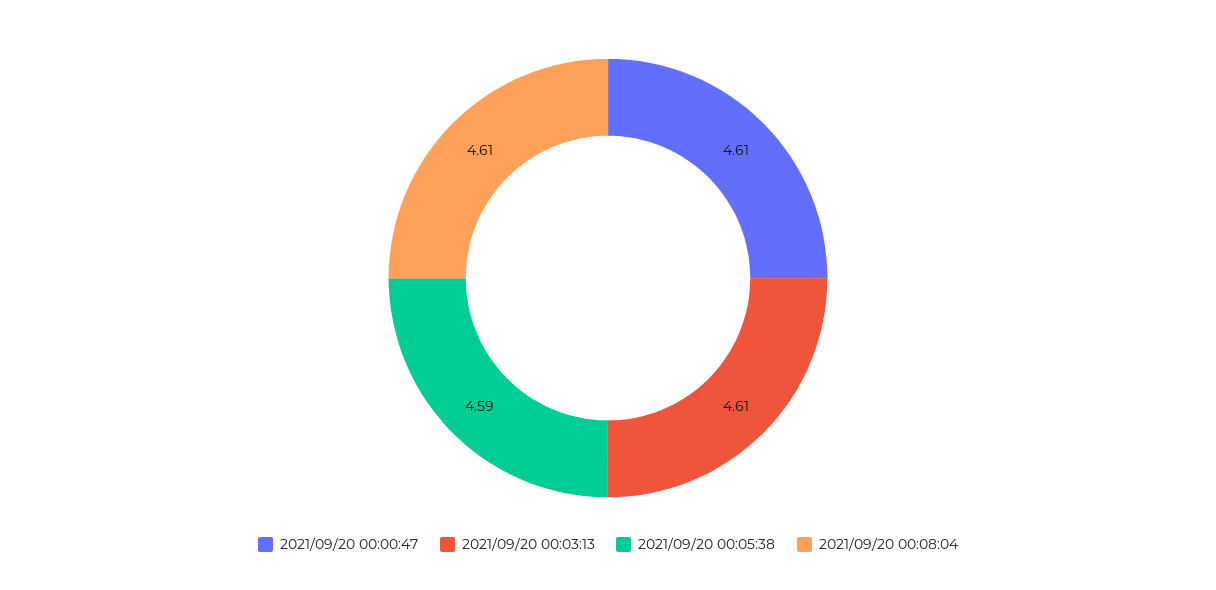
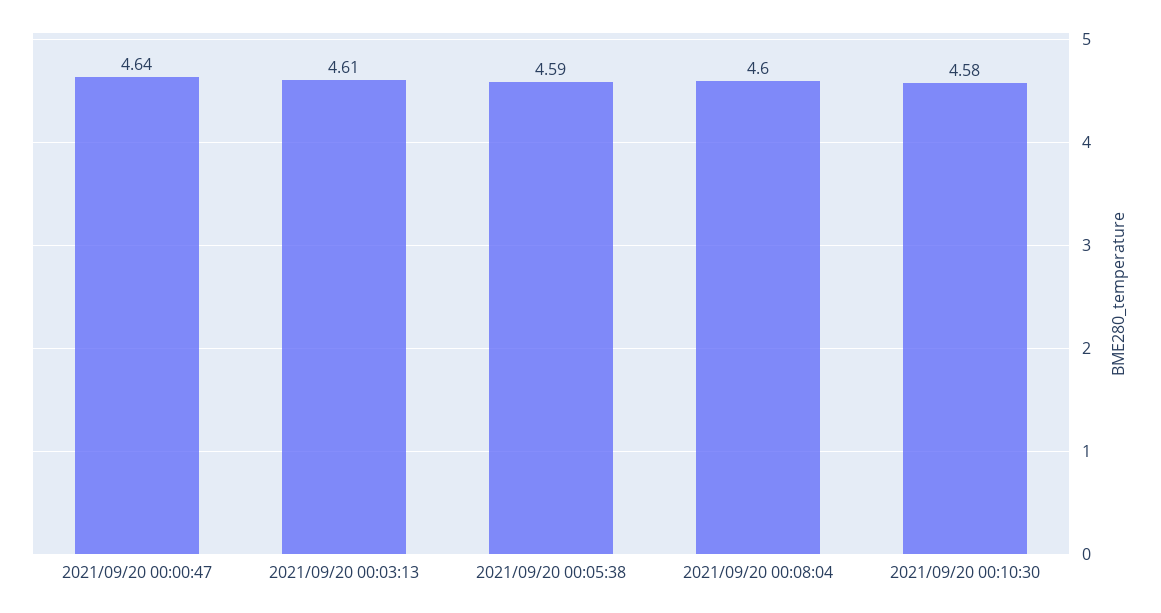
2021/09/20 00:00:47: 4.61 -> 4.64
2021/09/20 00:08:04: 4.61 -> 4.6
2021/09/20 00:10:30: none -> 4.58

